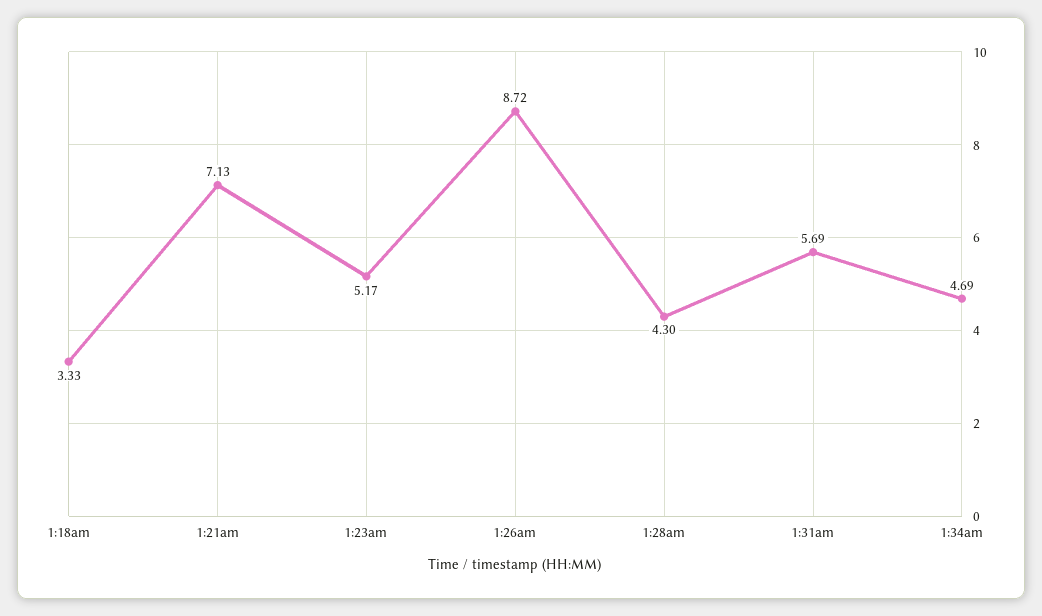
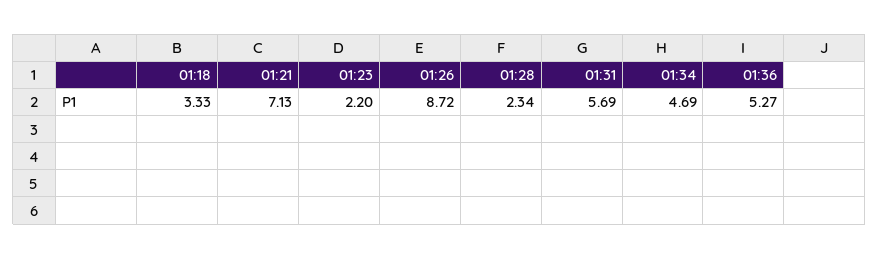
1:23am: 5.17 -> 2.2
1:28am: 4.3 -> 2.34
01:36: none -> 5.27

